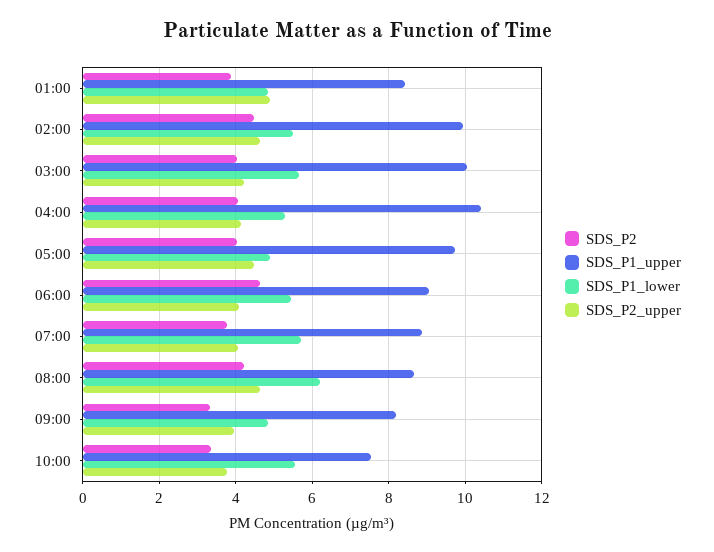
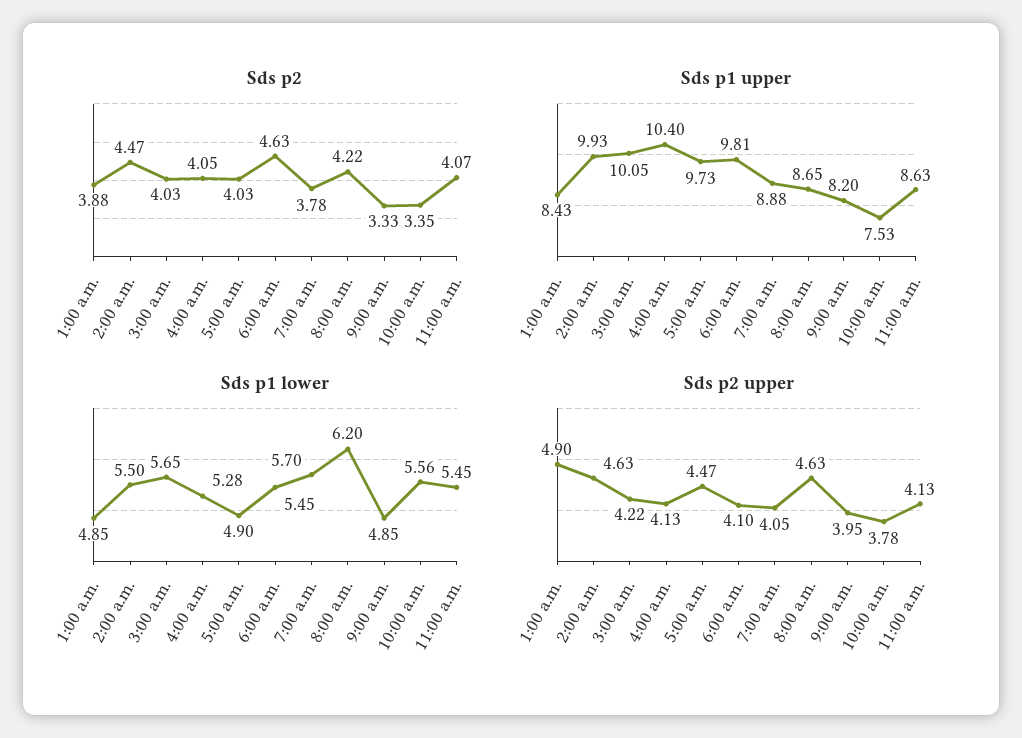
SDS_P1_upper, 06:00: 9 -> 9.81
SDS_P2, 11:00 a.m.: none -> 4.07
SDS_P1_upper, 11:00 a.m.: none -> 8.63
SDS_P1_lower, 11:00 a.m.: none -> 5.45
SDS_P2_upper, 11:00 a.m.: none -> 4.13

